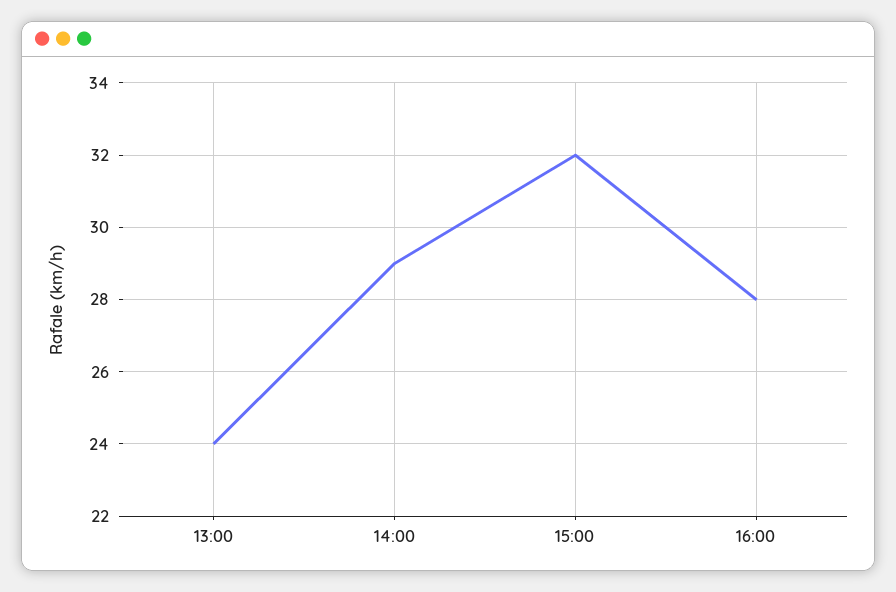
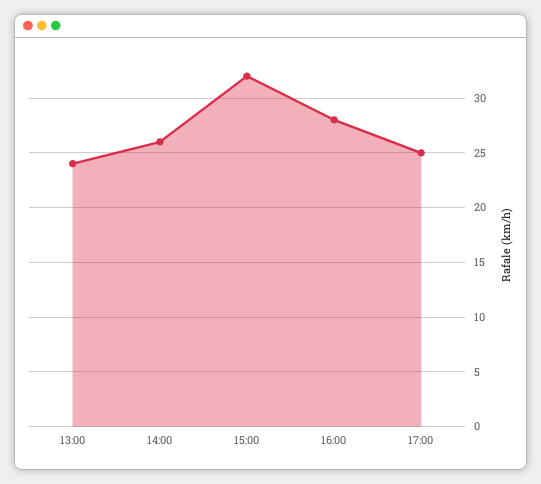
14:00: 29 -> 26
17:00: none -> 25

